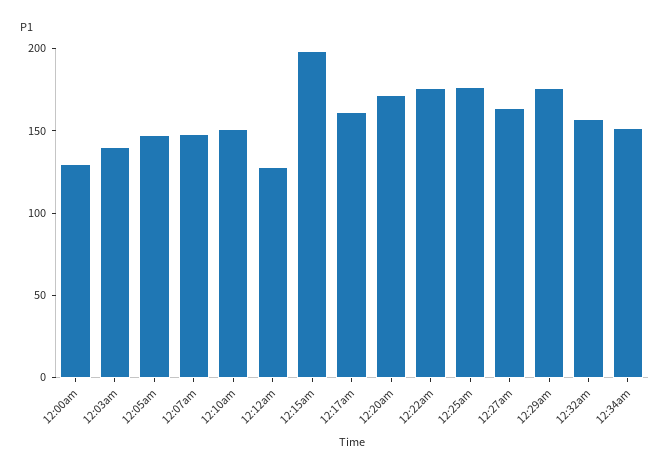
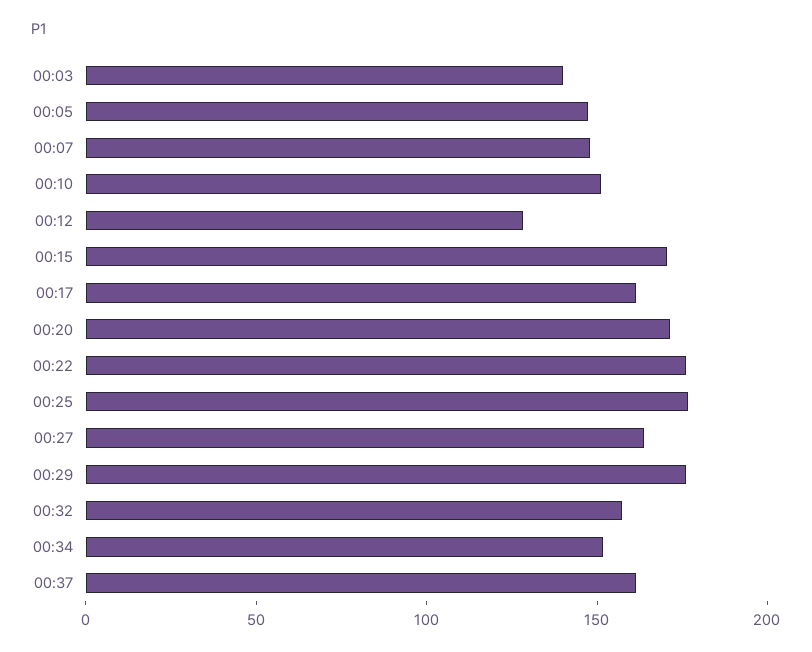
12:00am: 130 -> none
12:15am: 200 -> 170
00:37: none -> 160

